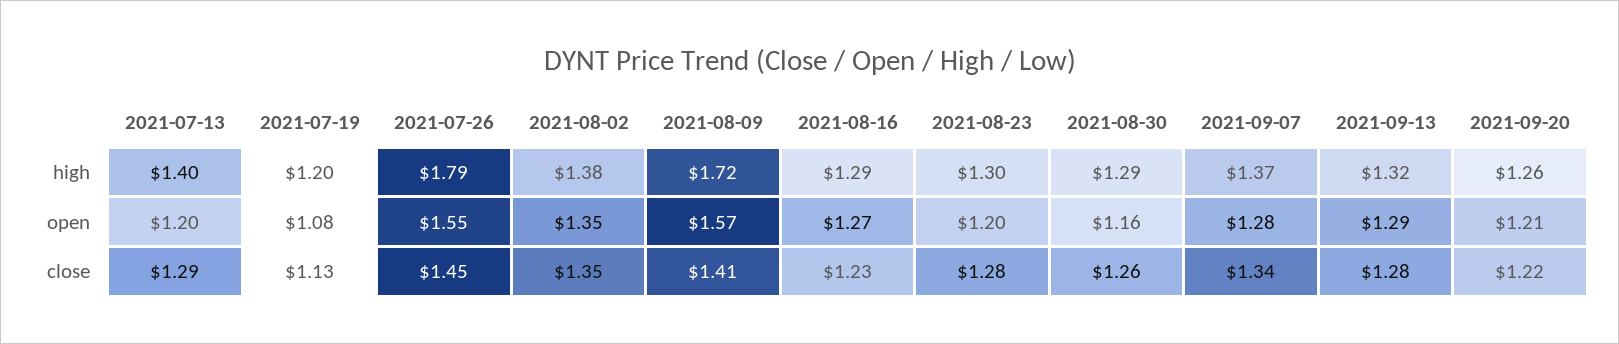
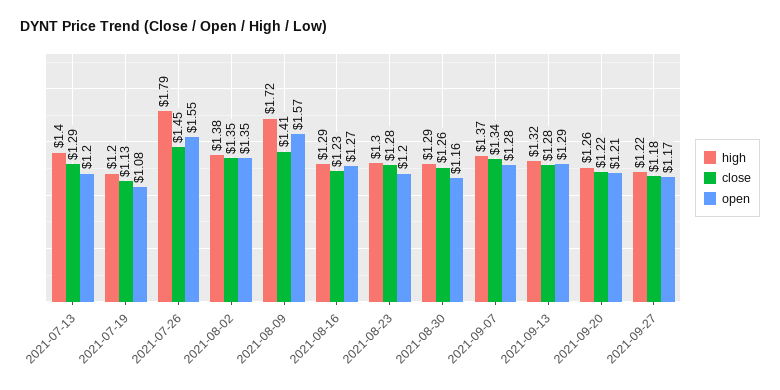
high, 2021-09-27: none -> 1.22
close, 2021-09-27: none -> 1.18
open, 2021-09-27: none -> 1.17

